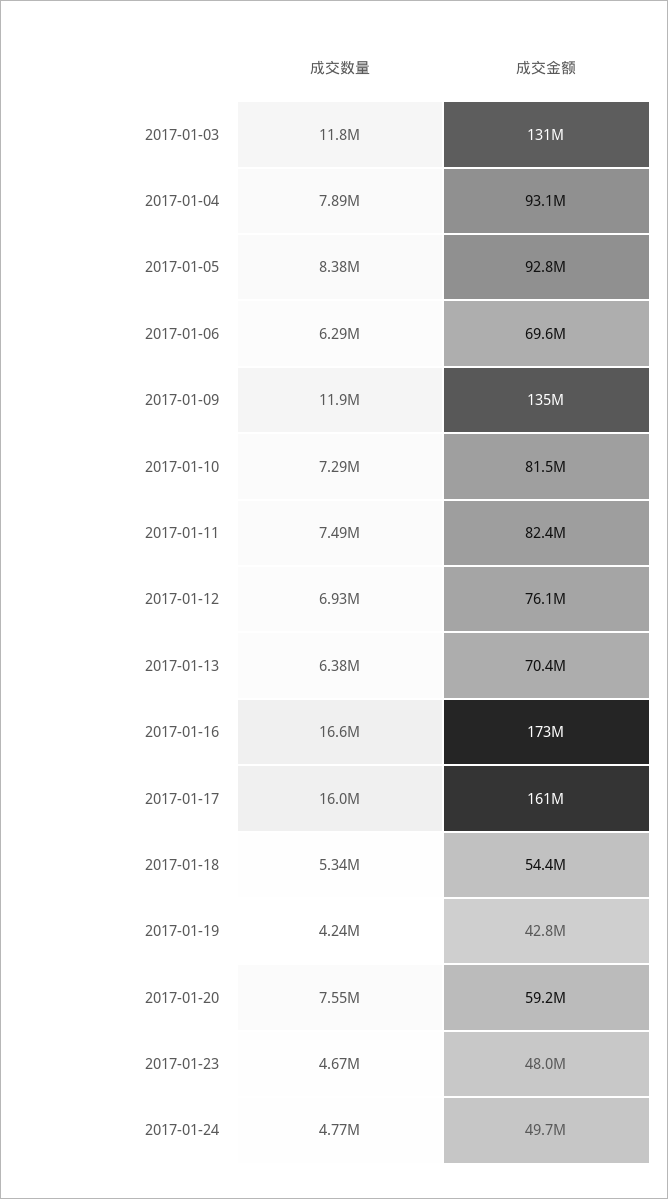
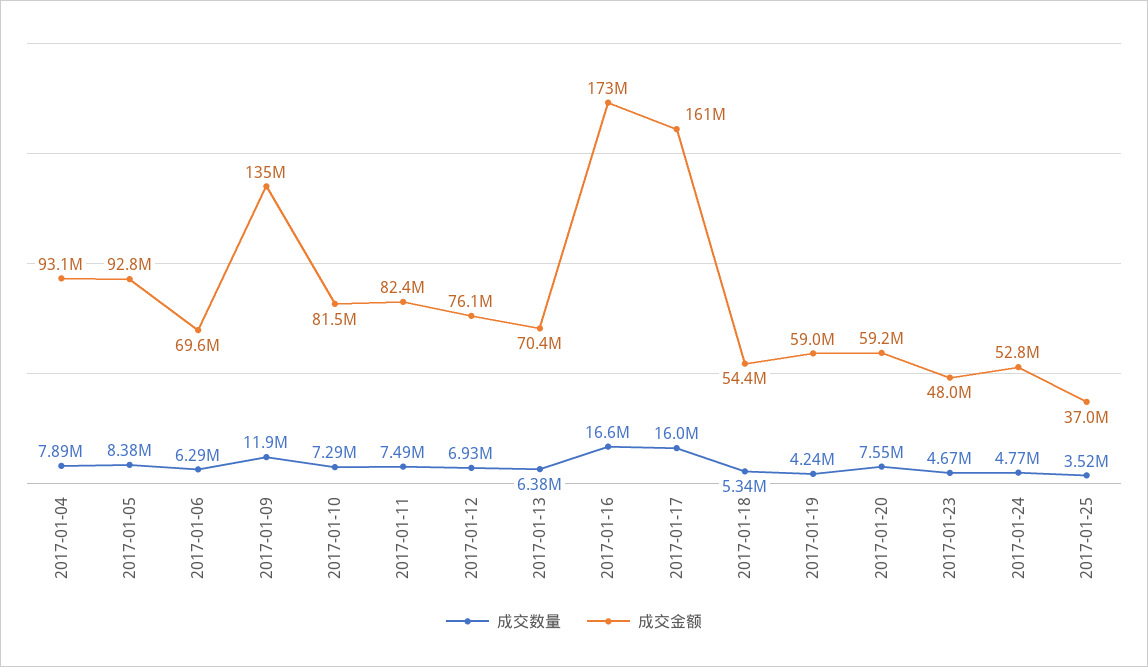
成交数量, 2017-01-03: 11800000 -> none
成交金额, 2017-01-03: 131000000 -> none
成交金额, 2017-01-19: 42800000 -> 59000000
成交金额, 2017-01-24: 49700000 -> 52800000
成交数量, 2017-01-25: none -> 3520000
成交金额, 2017-01-25: none -> 37000000

